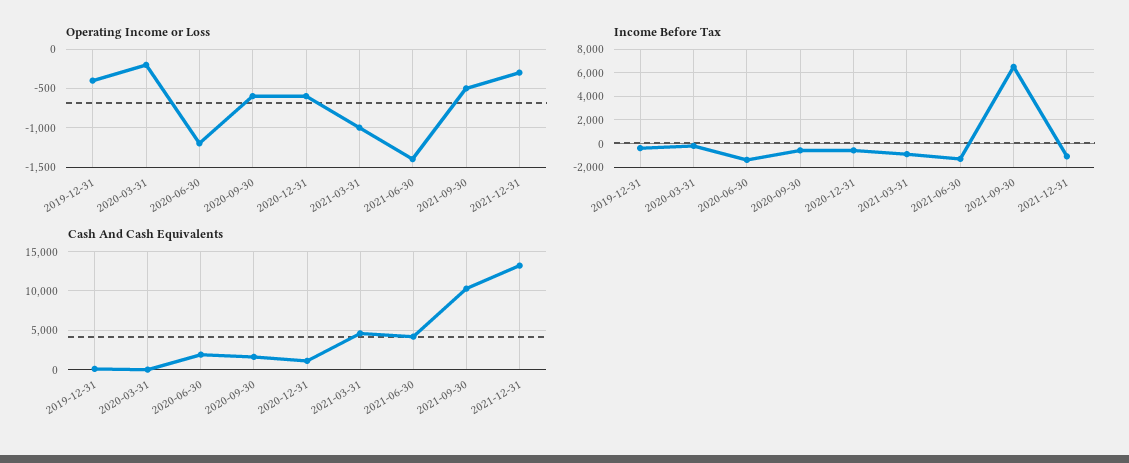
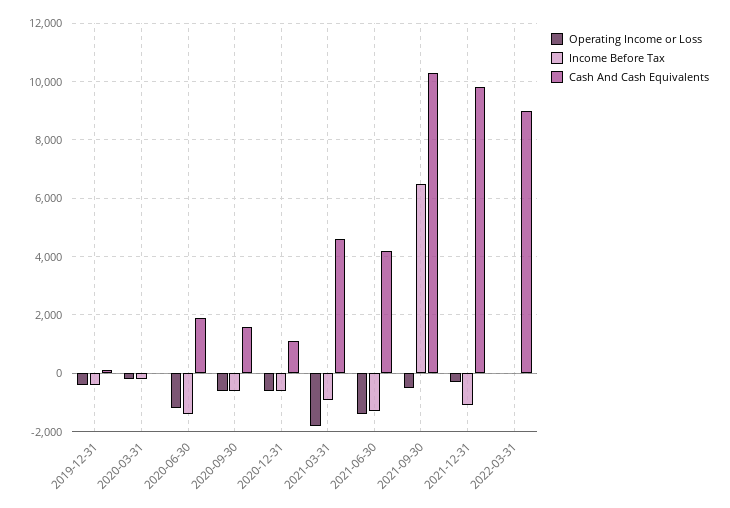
Operating Income or Loss, 2021-03-31: -1000 -> -1750
Cash And Cash Equivalents, 2021-12-31: 13000 -> 9750
Operating Income or Loss, 2022-03-31: none -> 0
Income Before Tax, 2022-03-31: none -> 0
Cash And Cash Equivalents, 2022-03-31: none -> 9000

